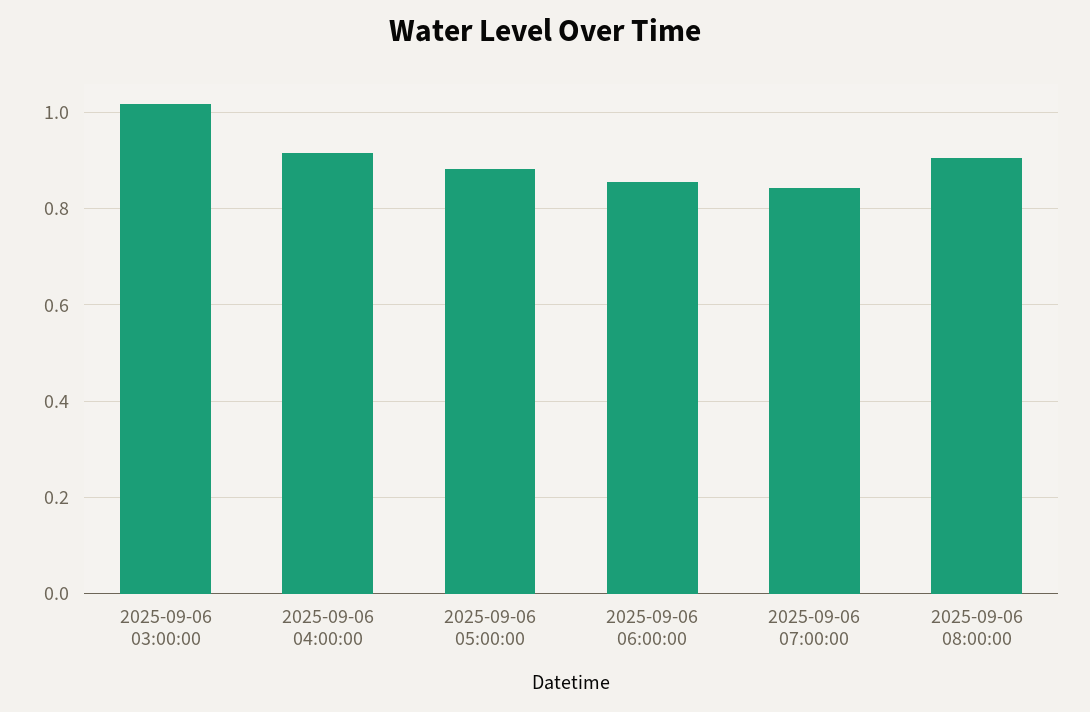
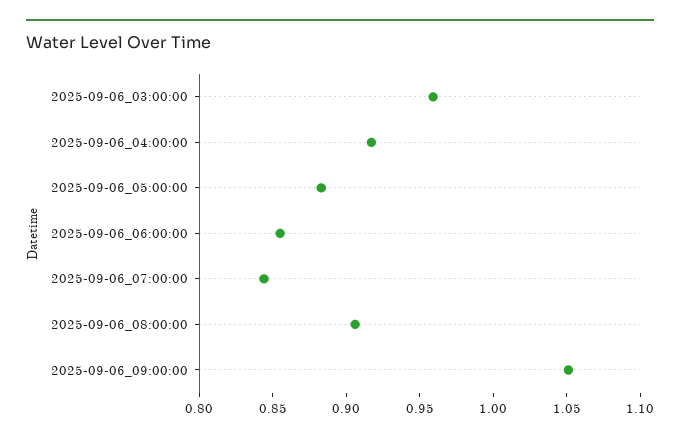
2025-09-06 03:00:00: 1.02 -> 0.96
2025-09-06_09:00:00: none -> 1.05

